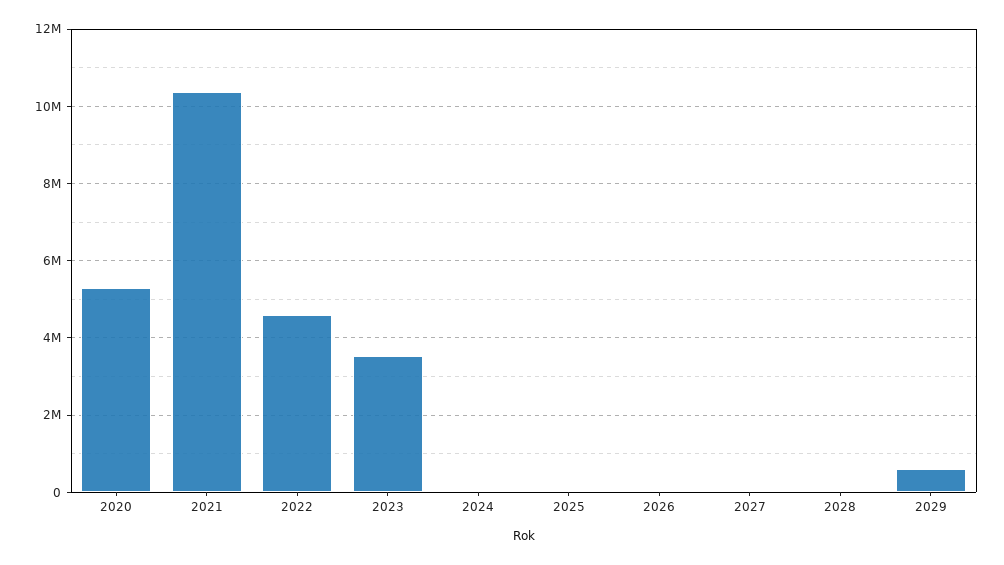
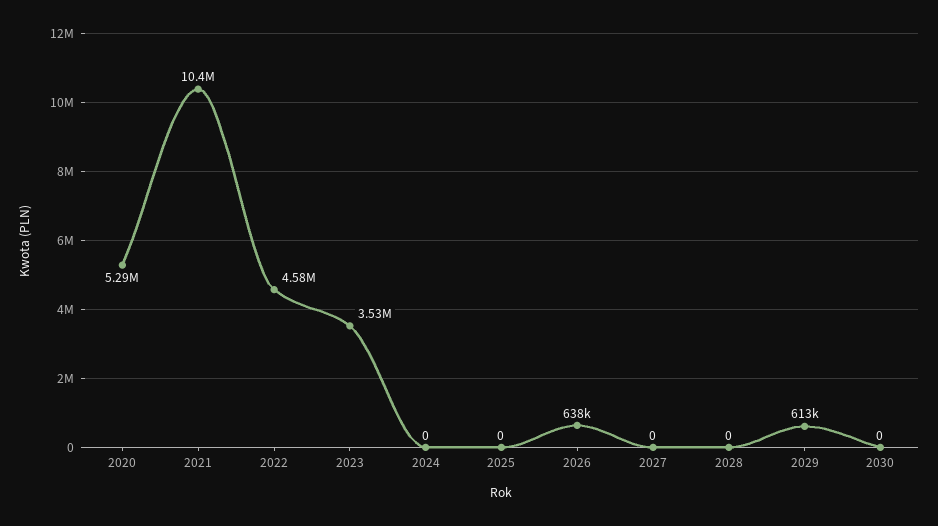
2026: 0 -> 638000
2030: none -> 0

